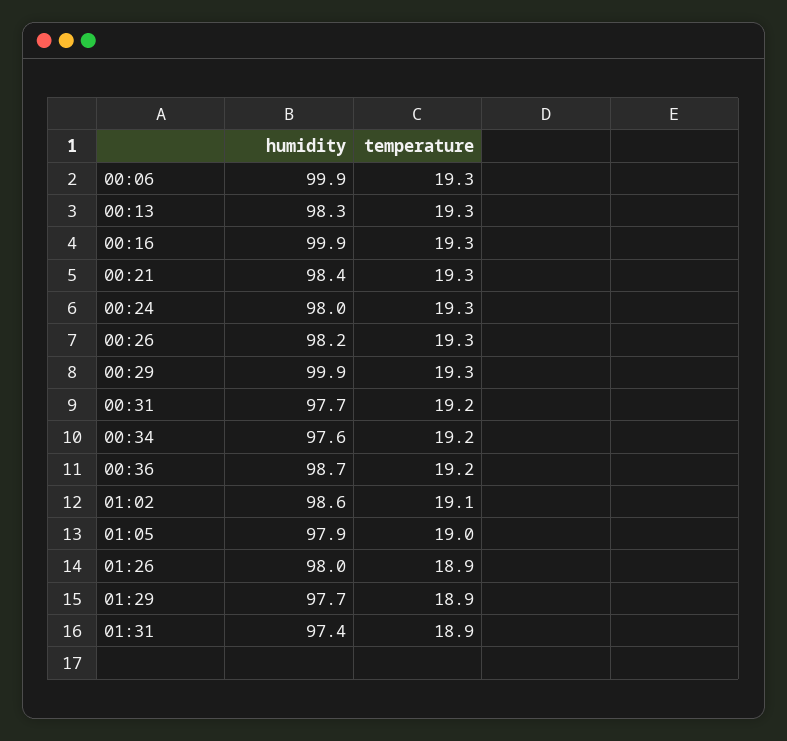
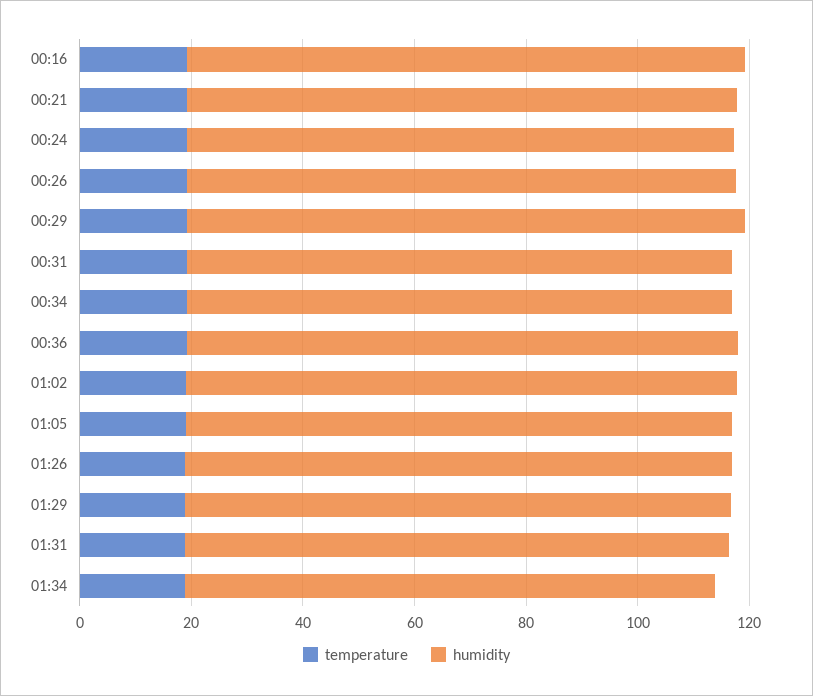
humidity, 00:06: 99.9 -> none
temperature, 00:06: 19.3 -> none
humidity, 00:13: 98.3 -> none
temperature, 00:13: 19.3 -> none
temperature, 01:34: none -> 20
humidity, 01:34: none -> 95

